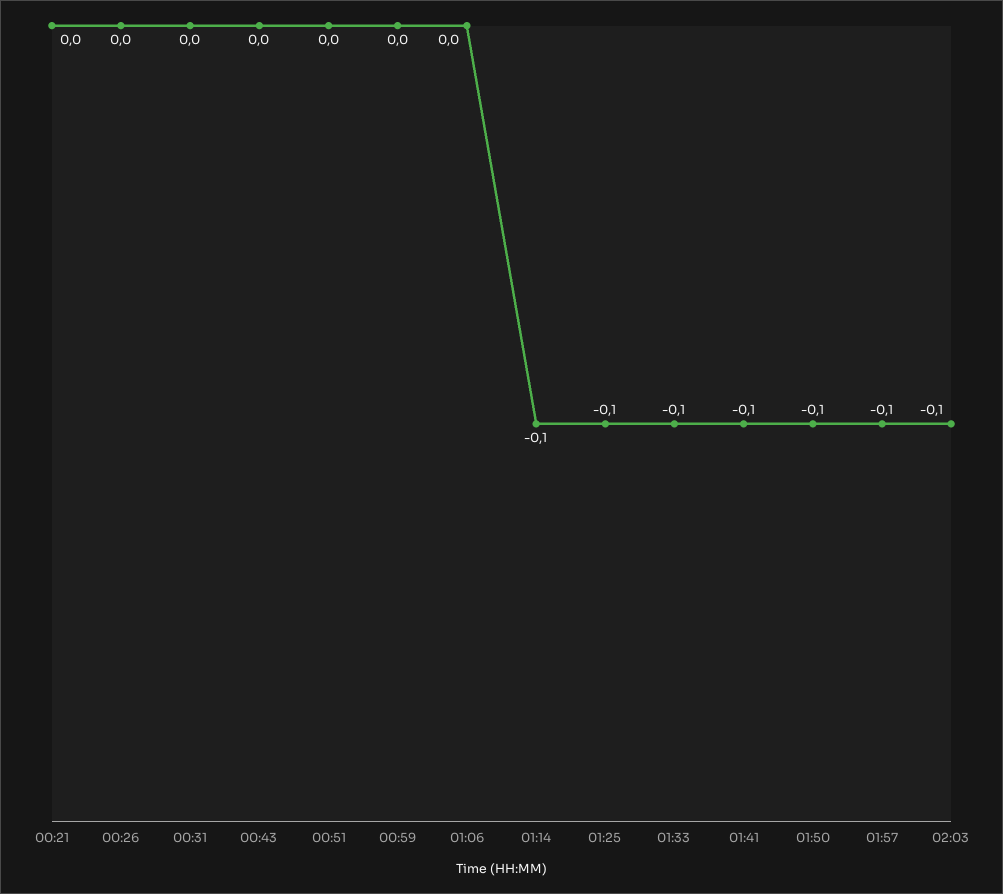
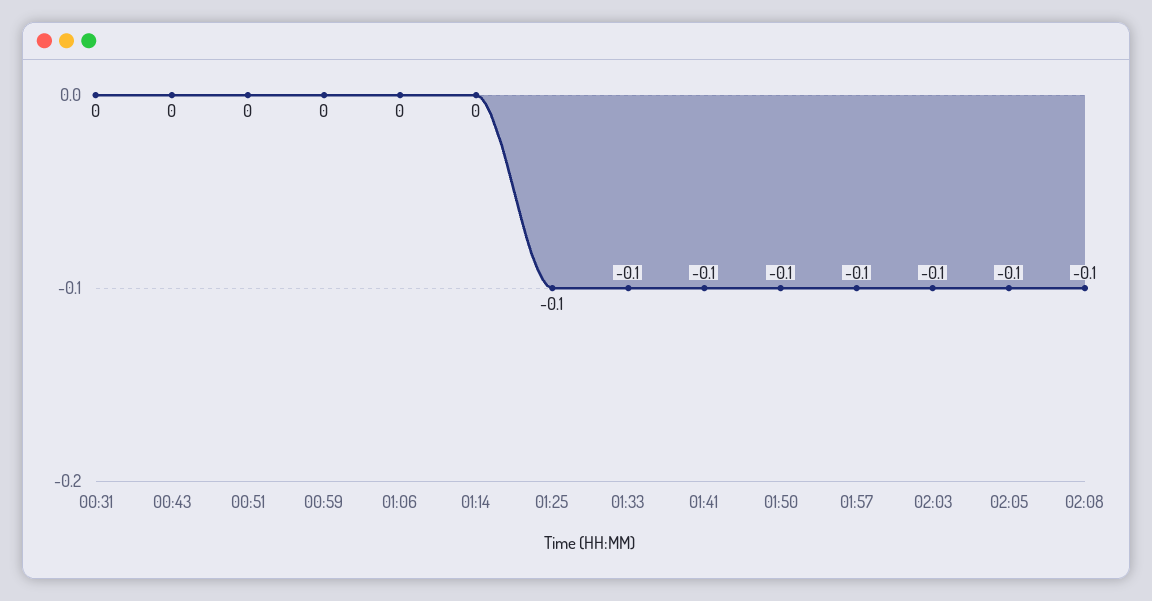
00:21: 0 -> none
00:26: 0 -> none
01:14: -0.1 -> 0
02:05: none -> -0.1
02:08: none -> -0.1

